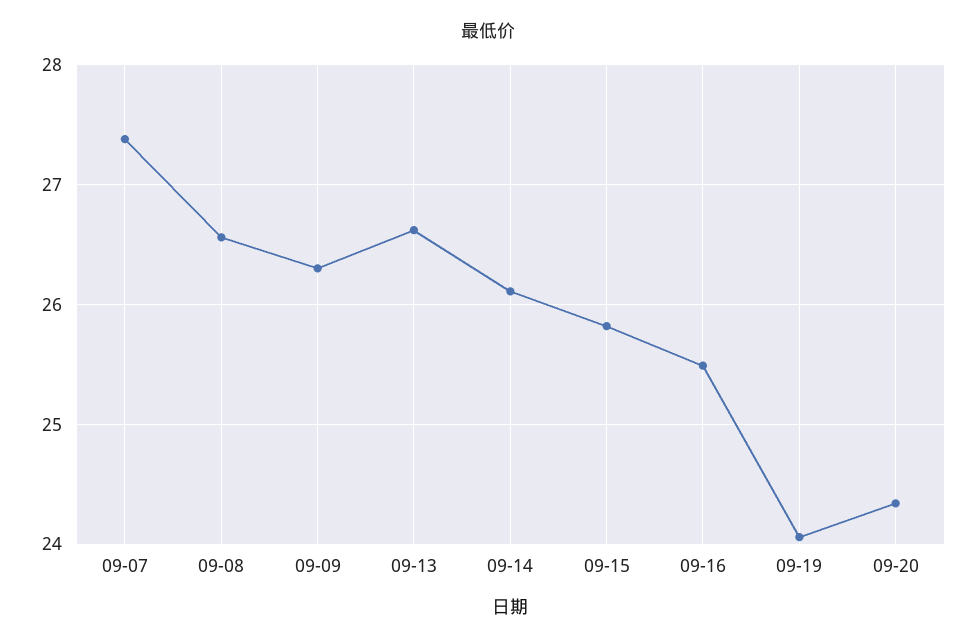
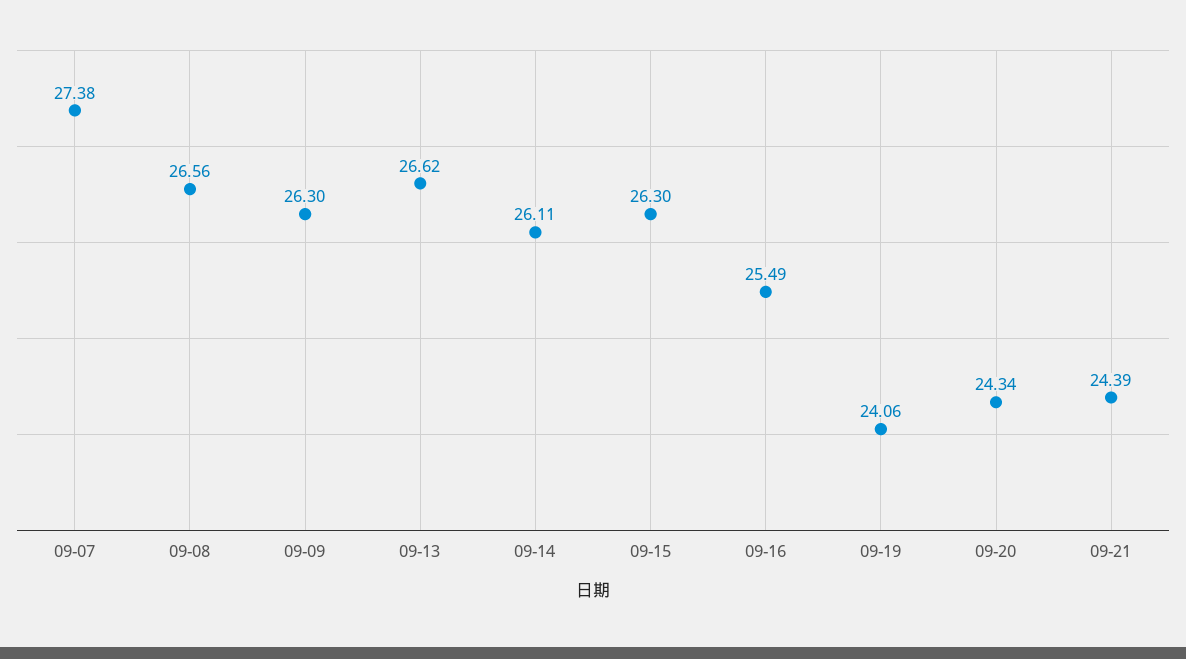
09-15: 25.8 -> 26.3
09-21: none -> 24.39

